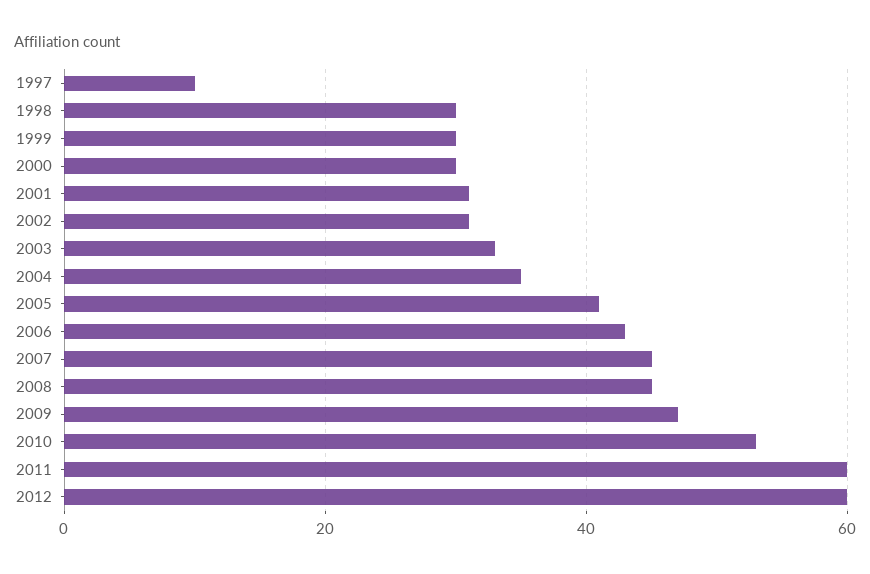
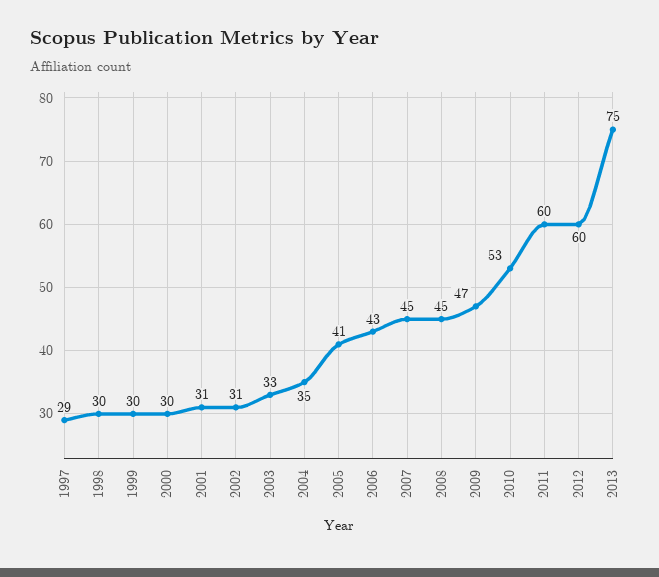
1997: 10 -> 29
2013: none -> 75

